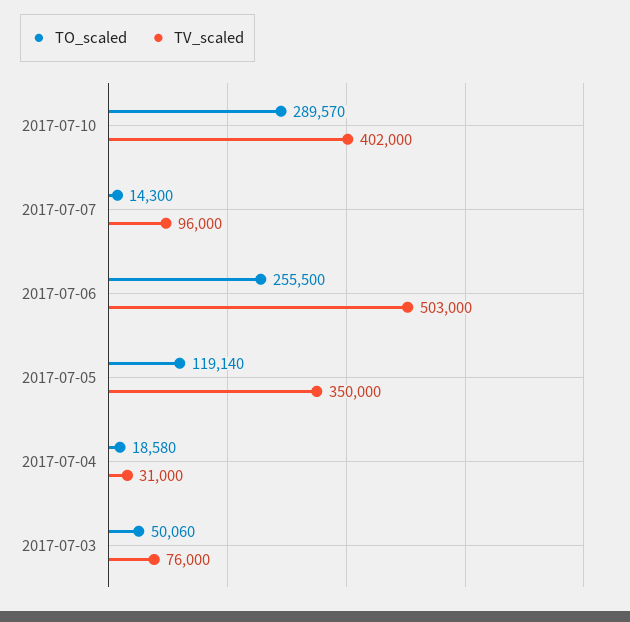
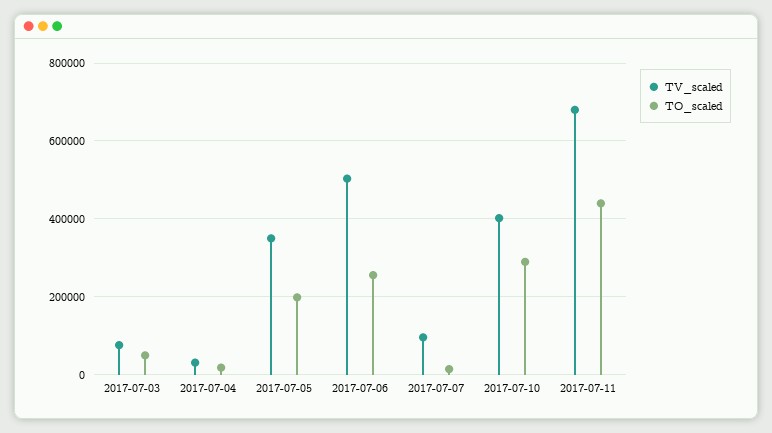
TO_scaled, 2017-07-05: 119140 -> 200000
TV_scaled, 2017-07-11: none -> 680000
TO_scaled, 2017-07-11: none -> 440000

